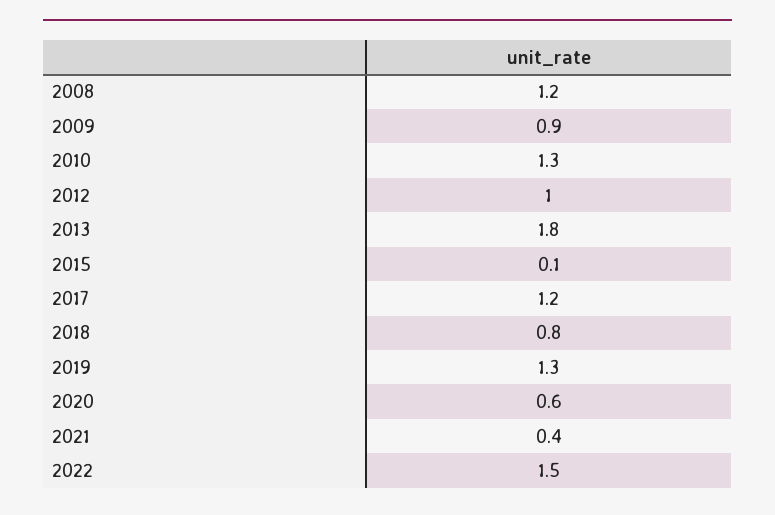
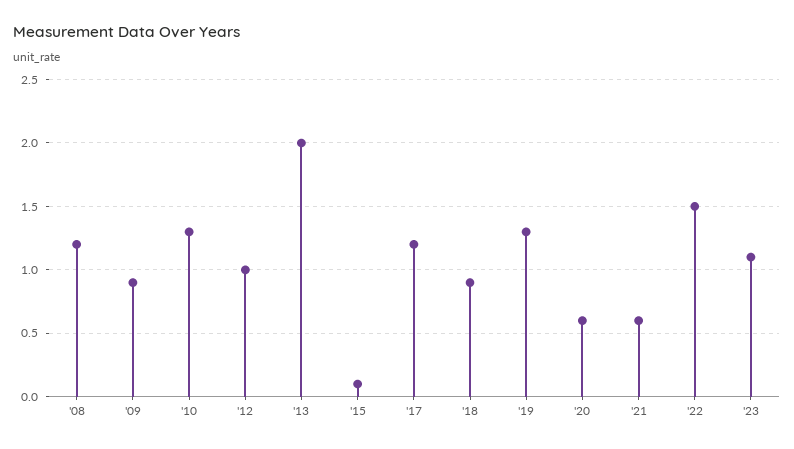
2013: 1.8 -> 2
2018: 0.8 -> 0.9
2021: 0.4 -> 0.6
'23: none -> 1.1

